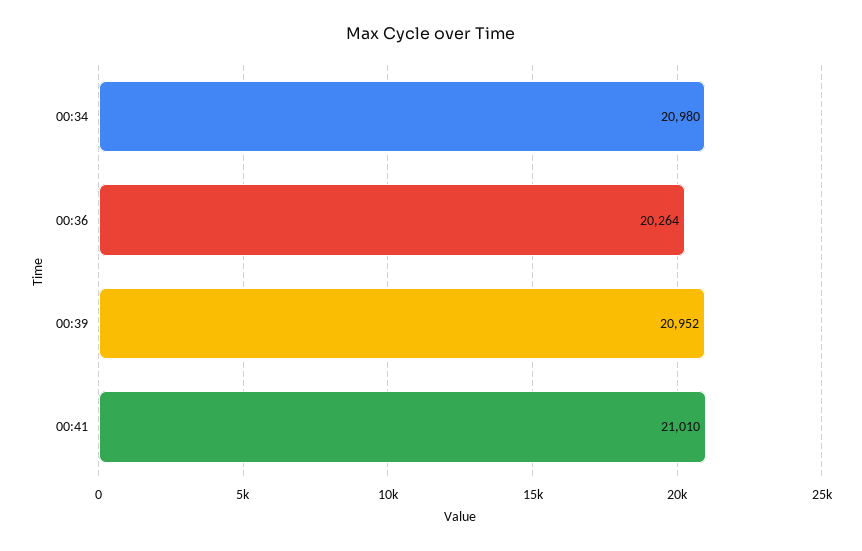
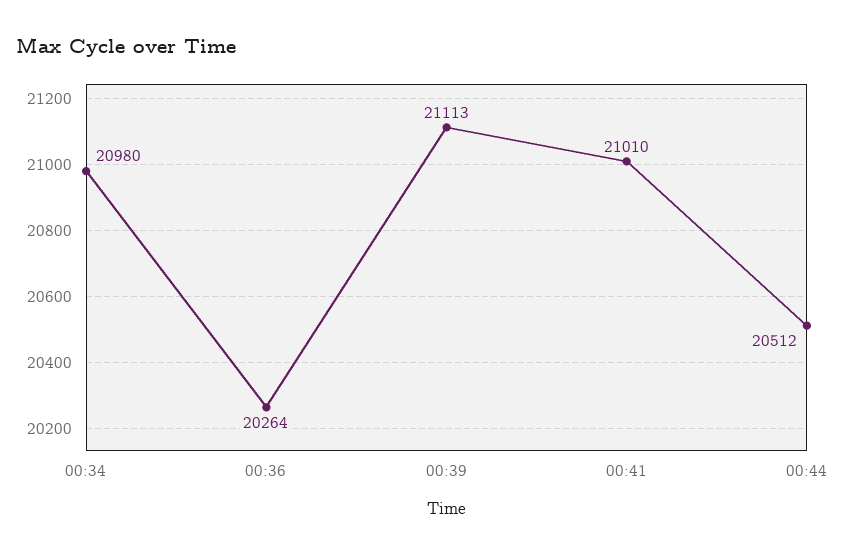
00:39: 20952 -> 21113
00:44: none -> 20512

